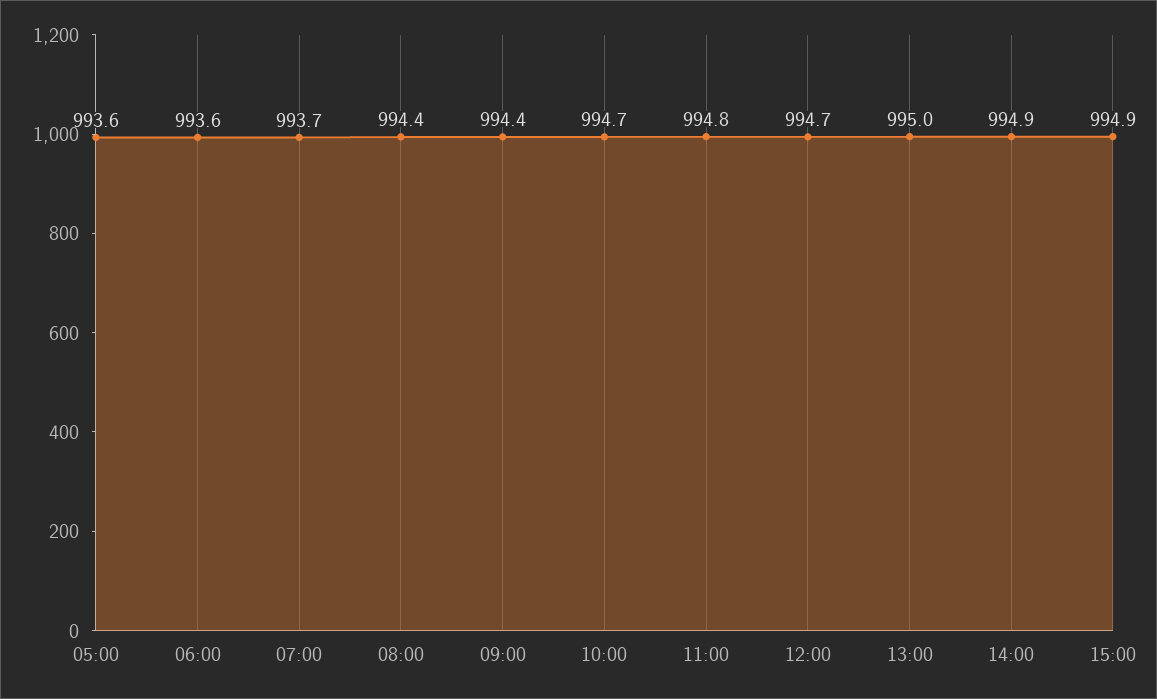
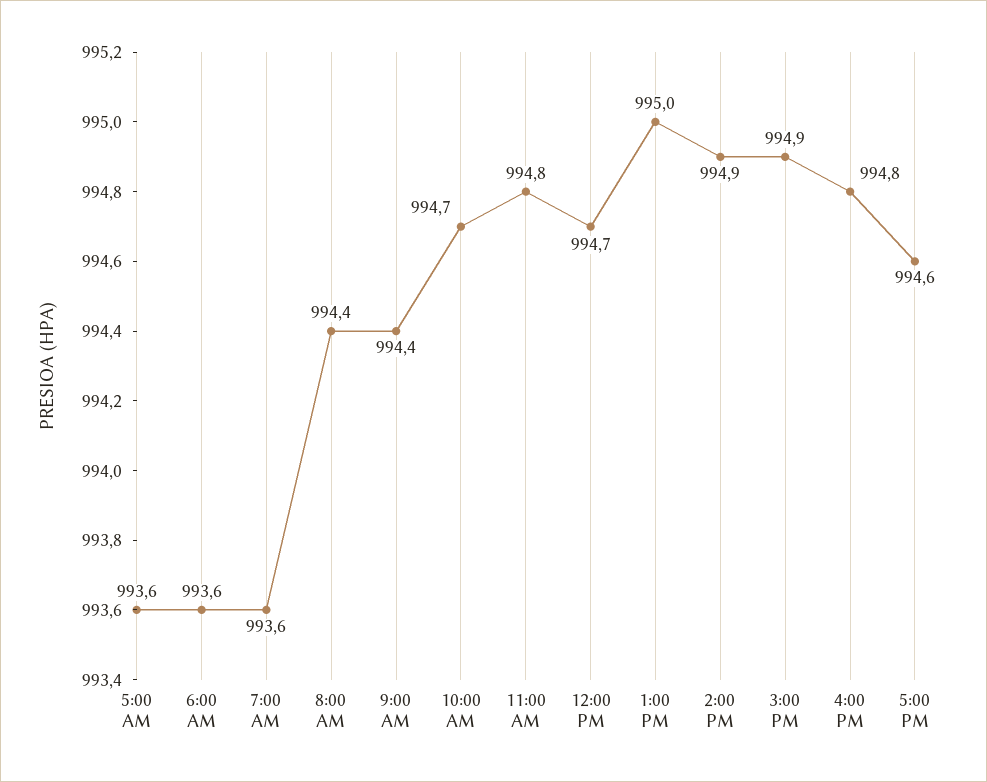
07:00: 993.7 -> 993.6
4:00 PM: none -> 994.8
5:00 PM: none -> 994.6

